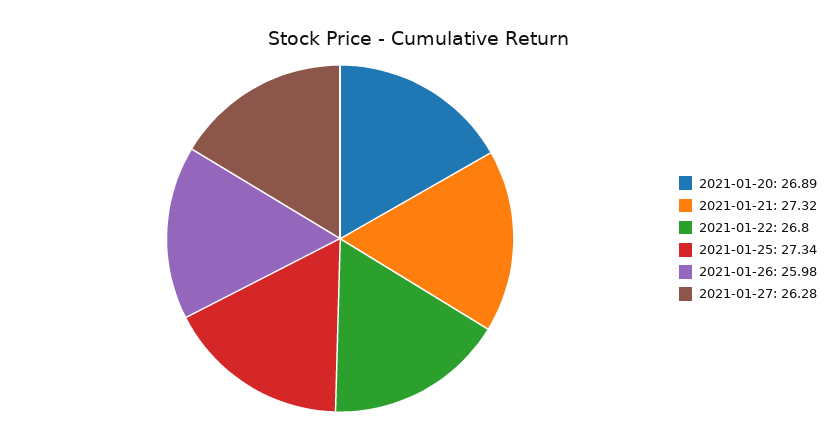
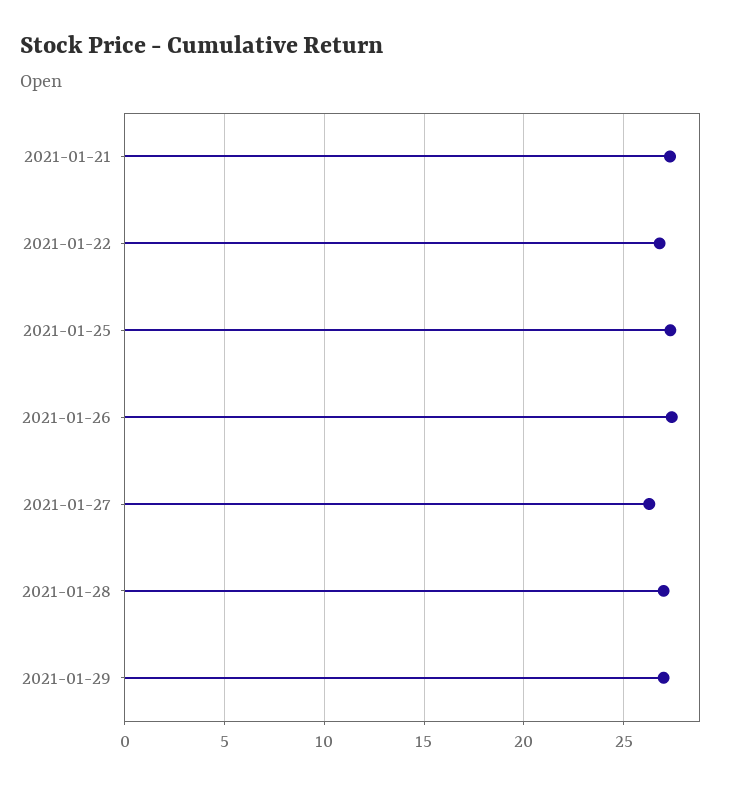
2021-01-20: 26.89 -> none
2021-01-26: 25.98 -> 27.5
2021-01-28: none -> 27
2021-01-29: none -> 27

